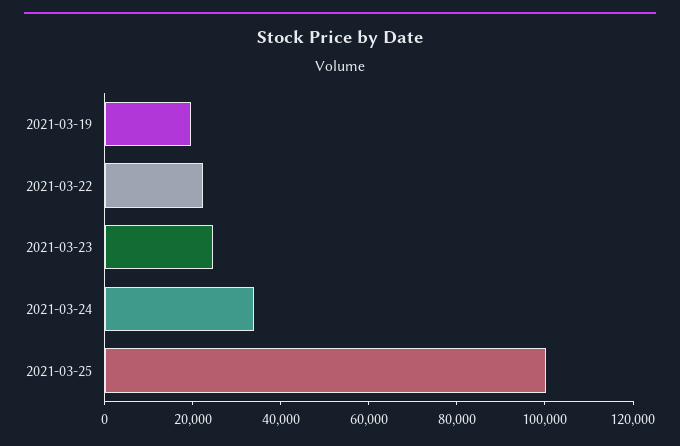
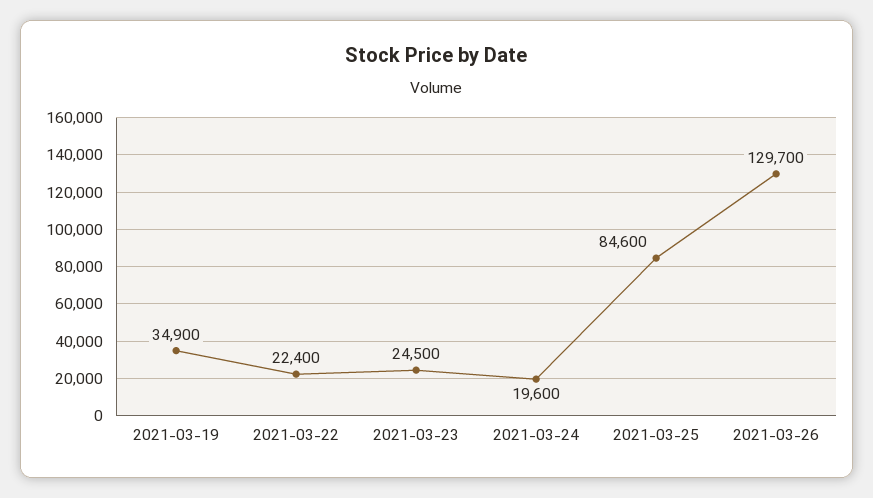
2021-03-19: 20000 -> 34900
2021-03-24: 35000 -> 19600
2021-03-25: 100000 -> 84600
2021-03-26: none -> 129700

